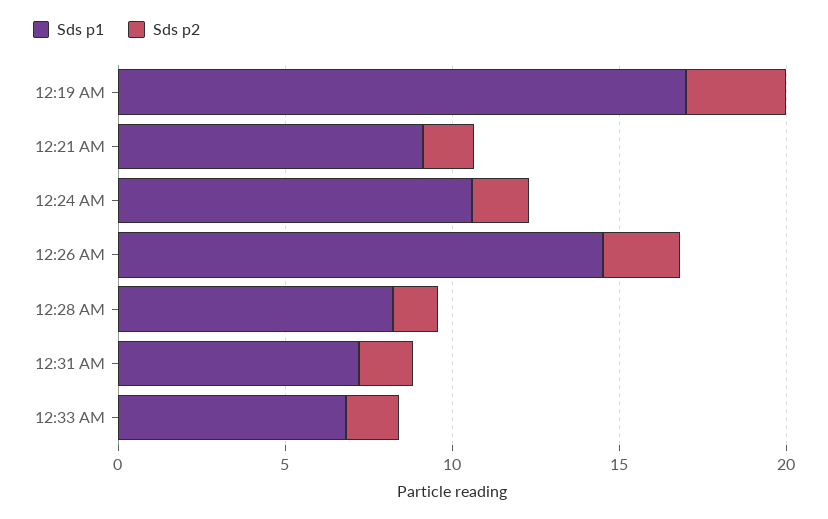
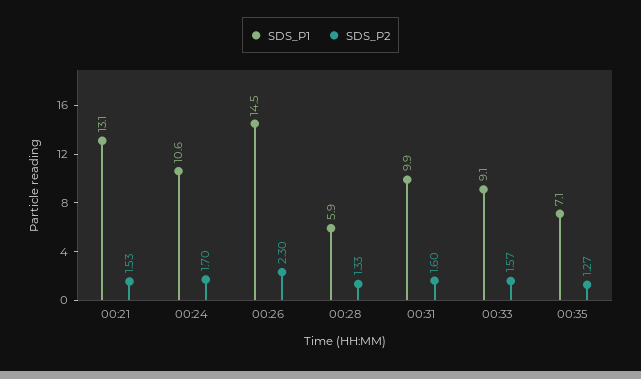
Sds p1, 12:19 AM: 17 -> none
Sds p2, 12:19 AM: 3 -> none
Sds p1, 12:21 AM: 9 -> 13.1
Sds p1, 12:28 AM: 8 -> 5.9
Sds p1, 12:31 AM: 7 -> 9.9
Sds p1, 12:33 AM: 7 -> 9.1
Sds p1, 00:35: none -> 7.1
Sds p2, 00:35: none -> 1.27

